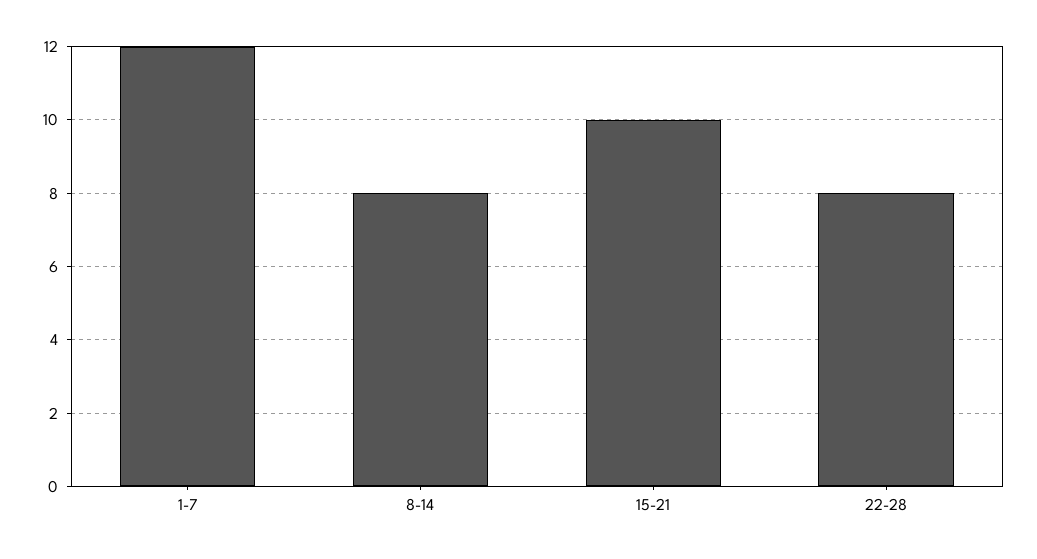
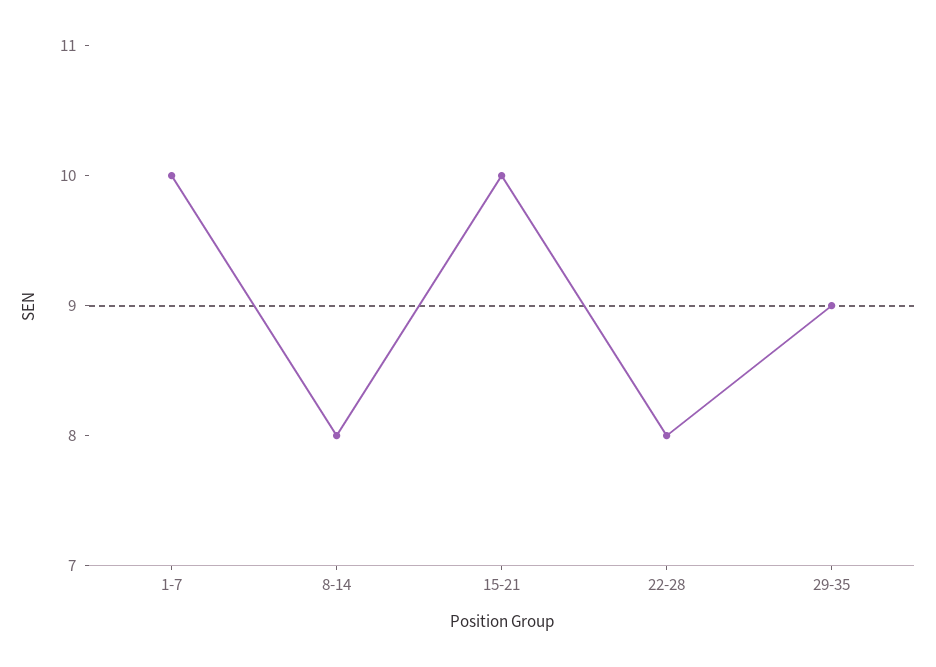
1-7: 12 -> 10
29-35: none -> 9

